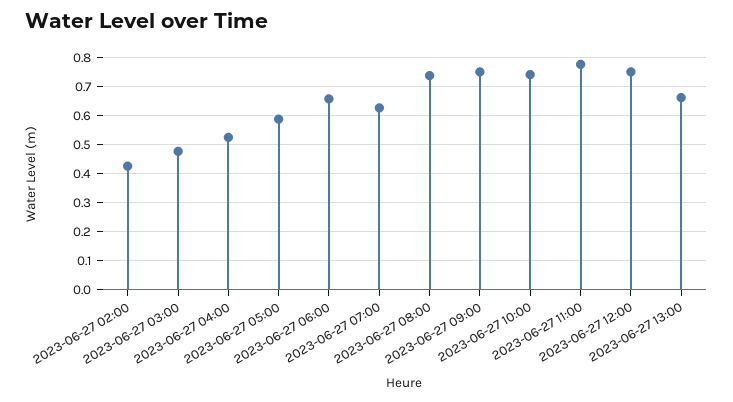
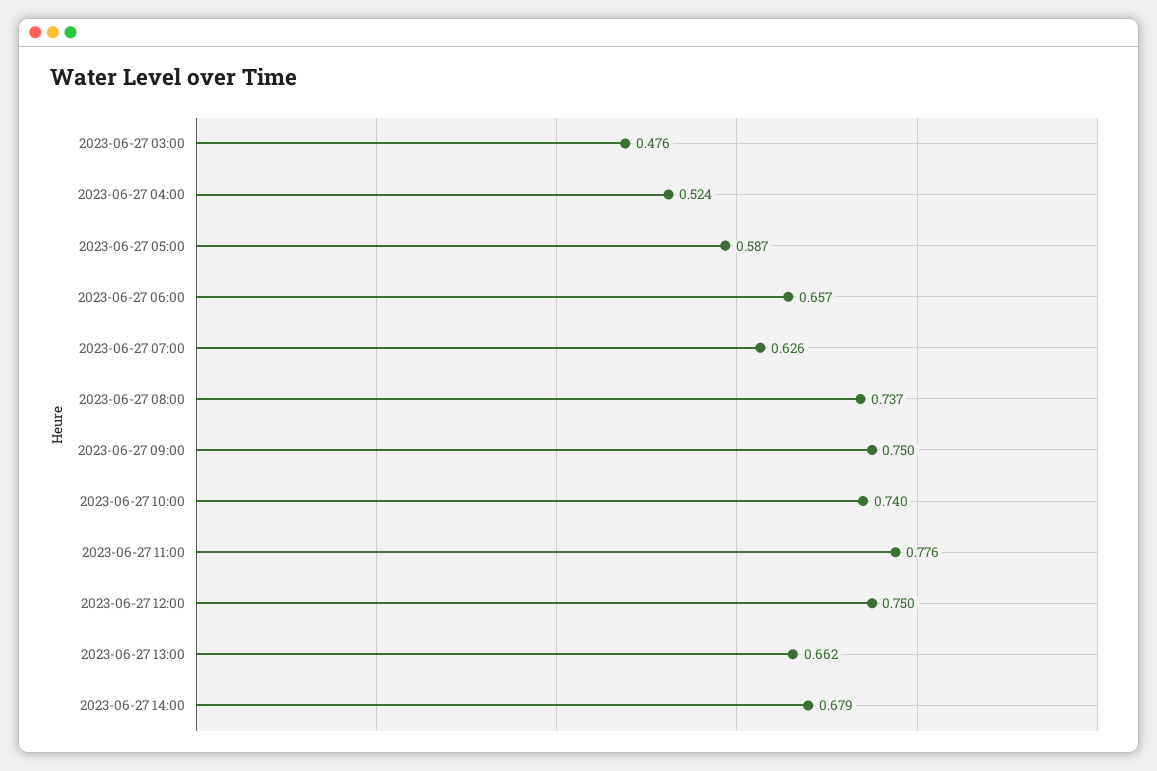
2023-06-27 02:00: 0.425 -> none
2023-06-27 14:00: none -> 0.679

